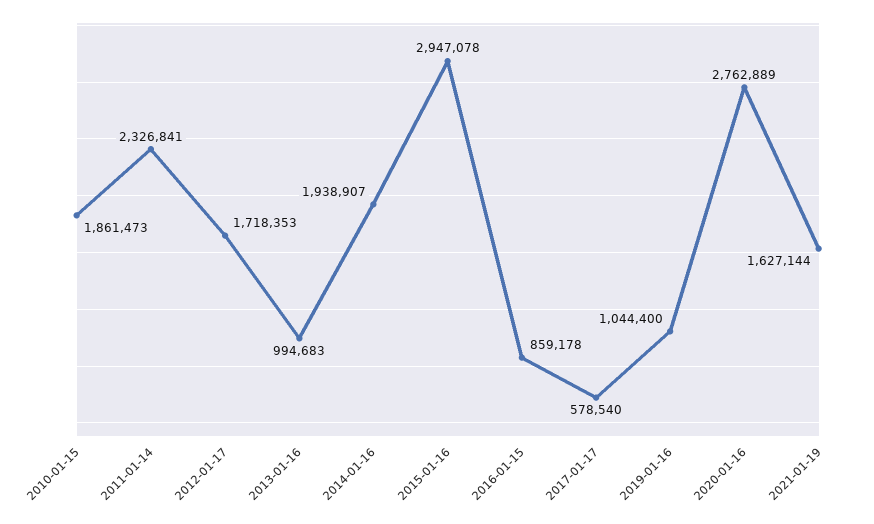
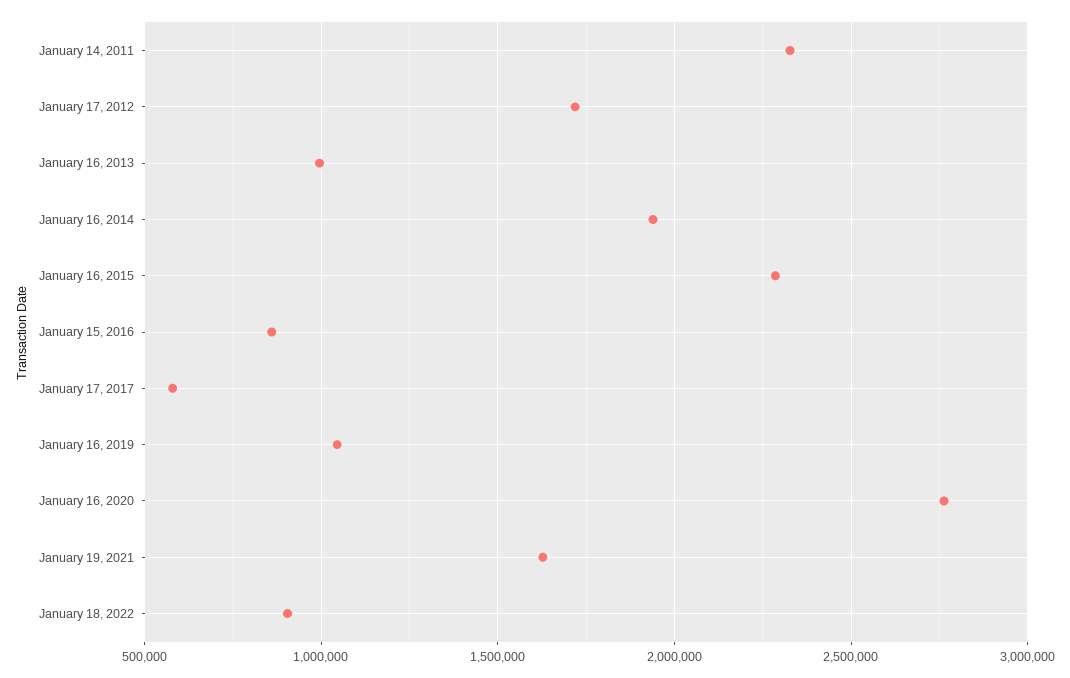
2010-01-15: 1861473 -> none
2015-01-16: 2947078 -> 2300000
January 18, 2022: none -> 900000

